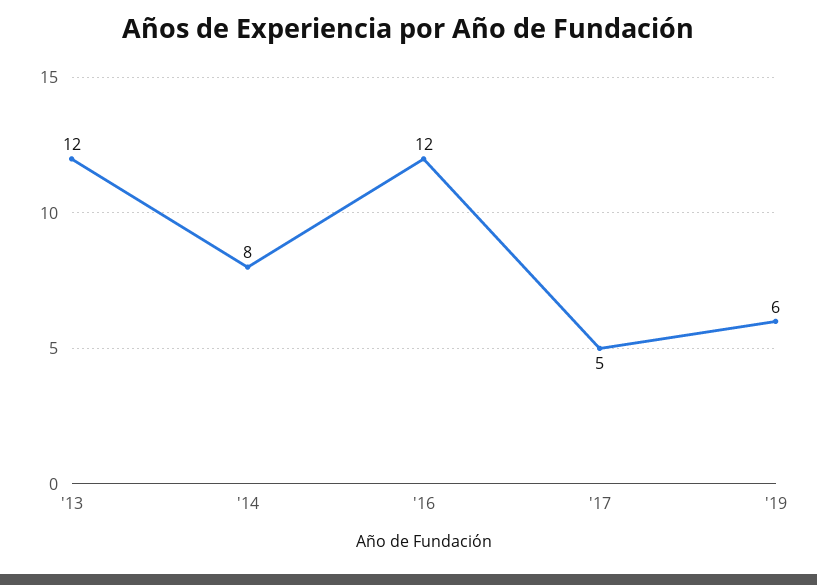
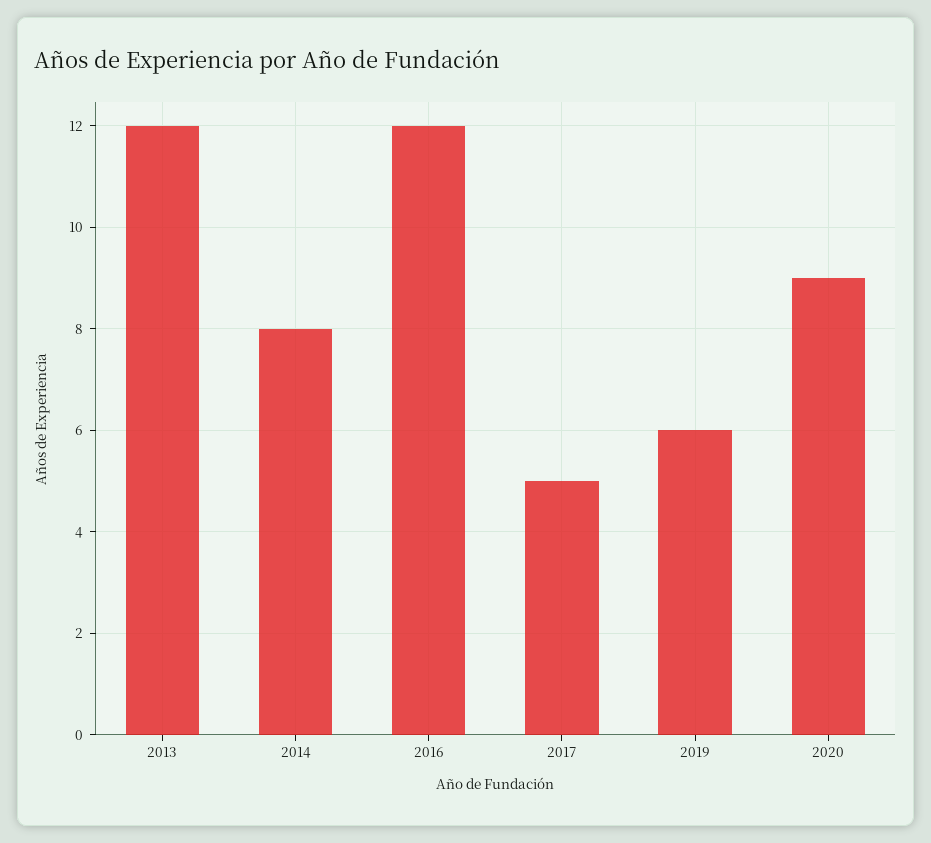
2020: none -> 9

